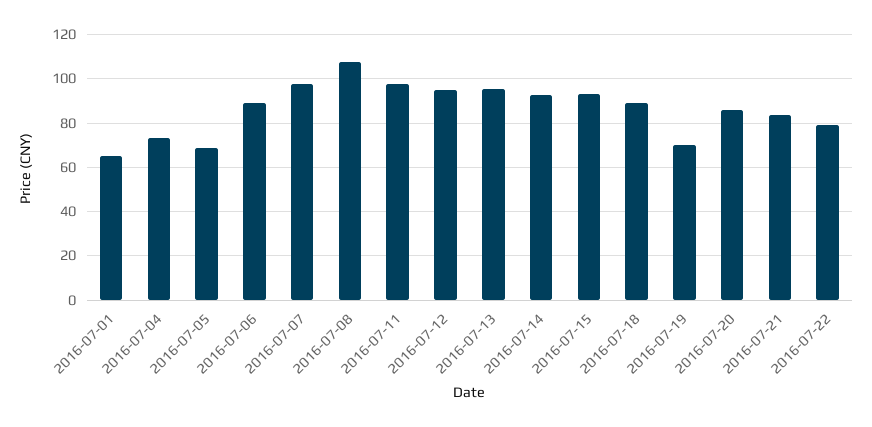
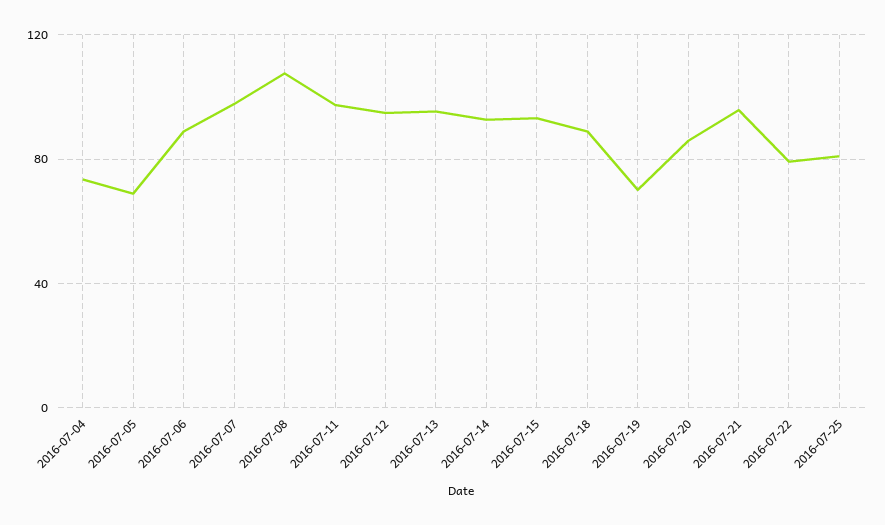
2016-07-01: 65 -> none
2016-07-21: 85 -> 95
2016-07-25: none -> 80

